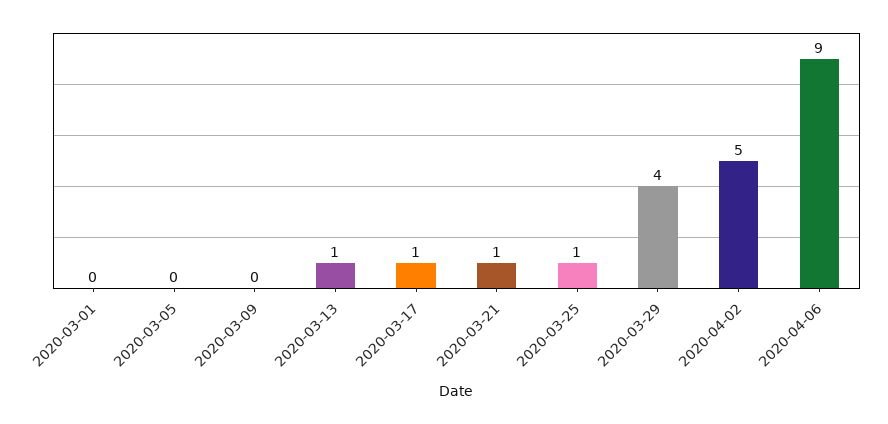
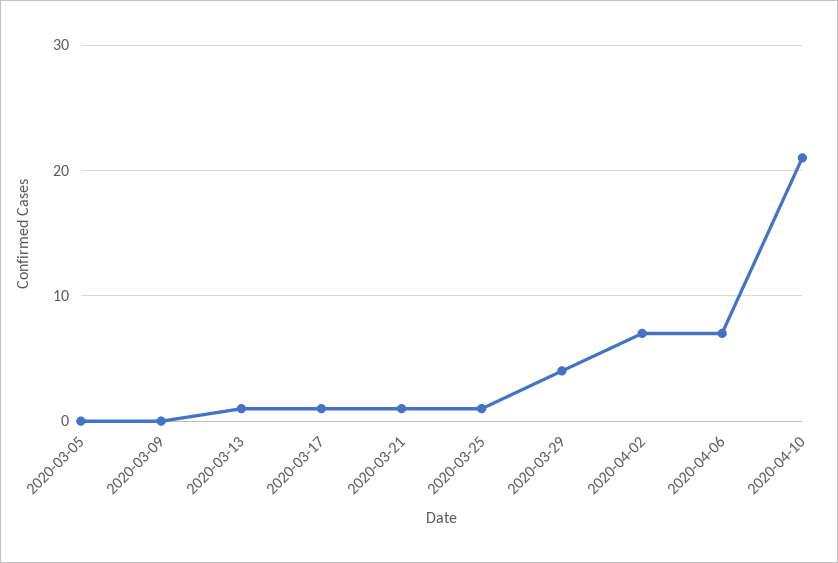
2020-03-01: 0 -> none
2020-04-02: 5 -> 7
2020-04-06: 9 -> 7
2020-04-10: none -> 21

